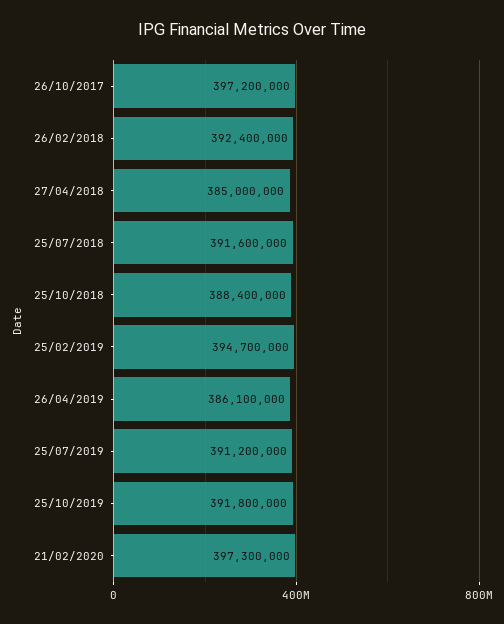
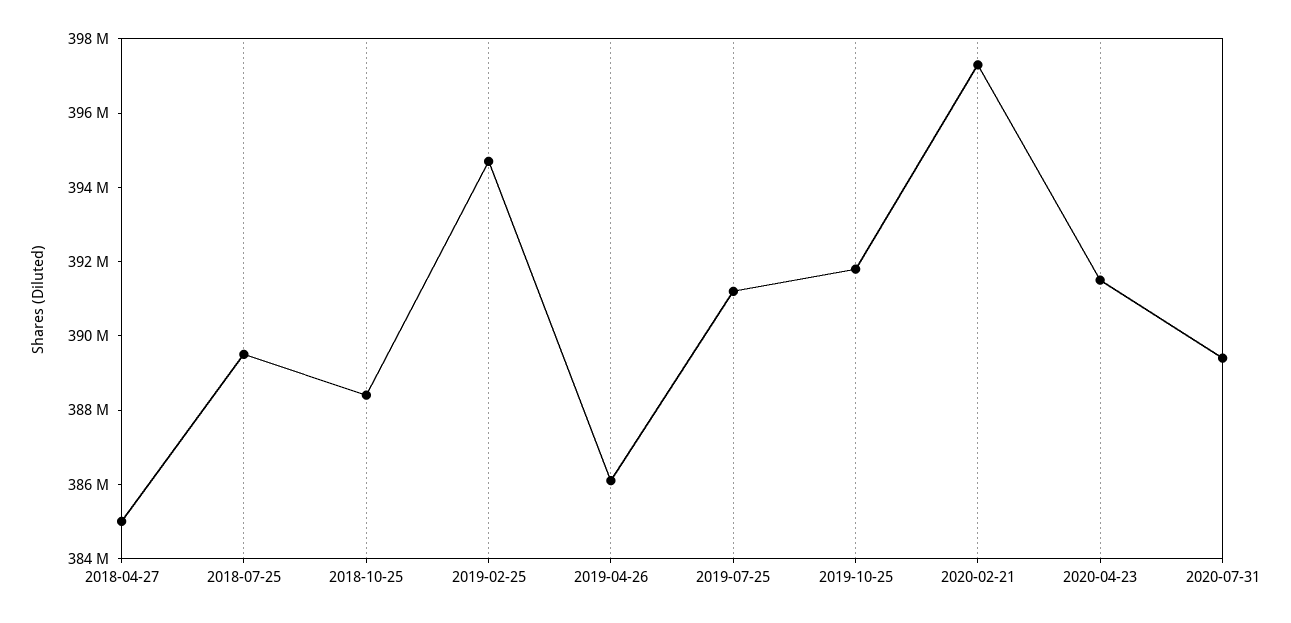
26/10/2017: 397200000 -> none
26/02/2018: 392400000 -> none
25/07/2018: 391600000 -> 389500000
2020-04-23: none -> 391500000
2020-07-31: none -> 389500000

